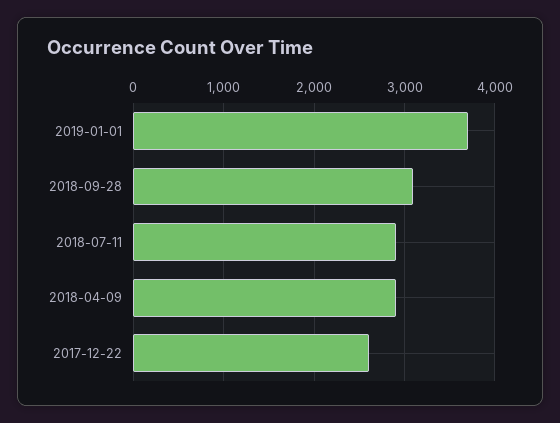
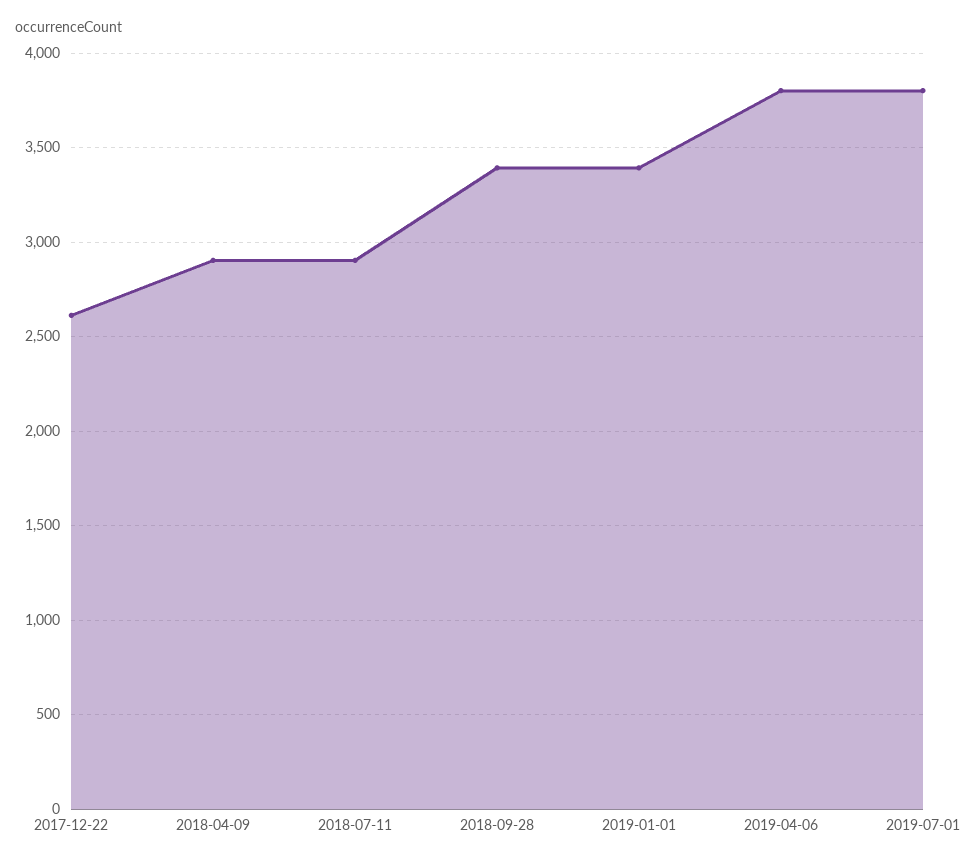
2019-01-01: 3700 -> 3400
2018-09-28: 3100 -> 3400
2019-04-06: none -> 3800
2019-07-01: none -> 3800

